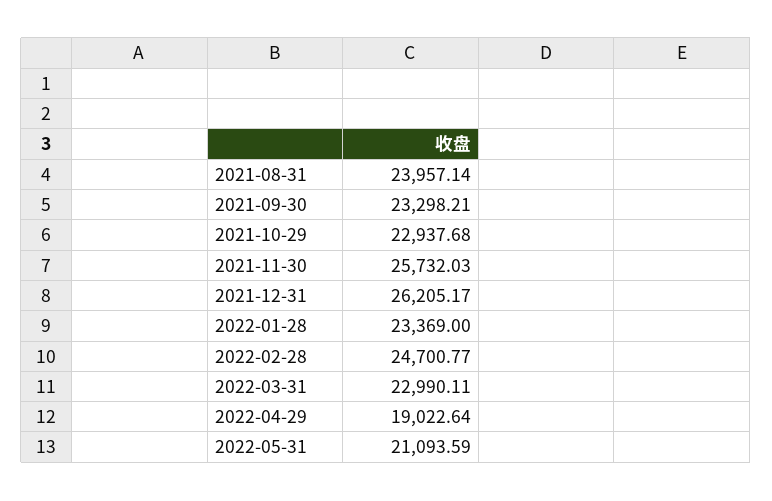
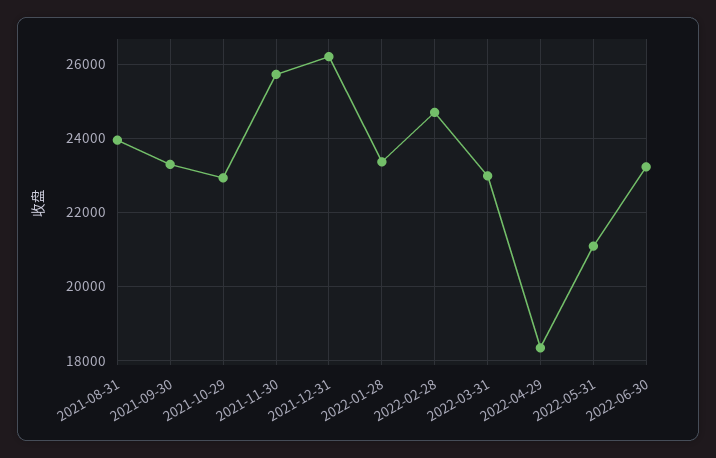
2022-04-29: 19022.64 -> 18400
2022-06-30: none -> 23200

